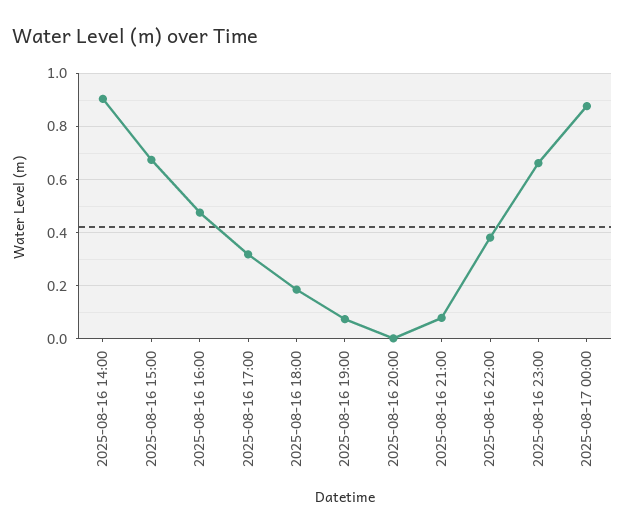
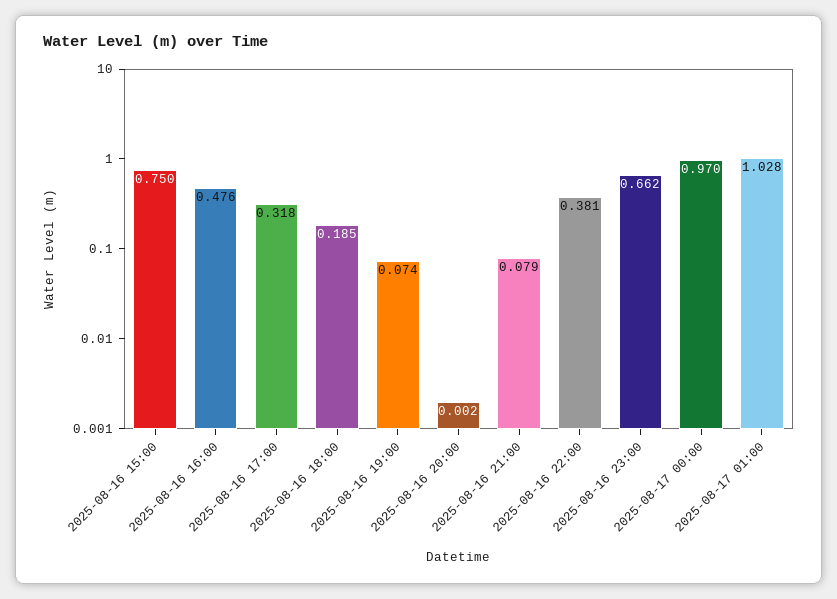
2025-08-16 14:00: 0.9 -> none
2025-08-16 15:00: 0.675 -> 0.75
2025-08-17 00:00: 0.875 -> 0.97
2025-08-17 01:00: none -> 1.028

